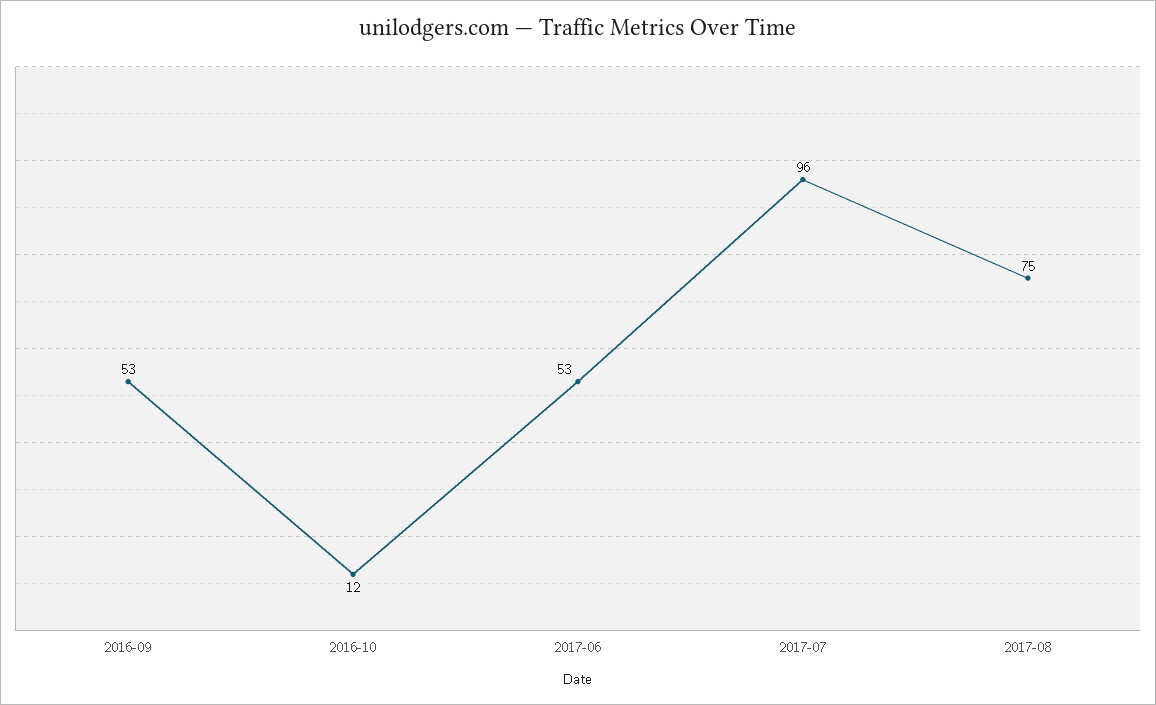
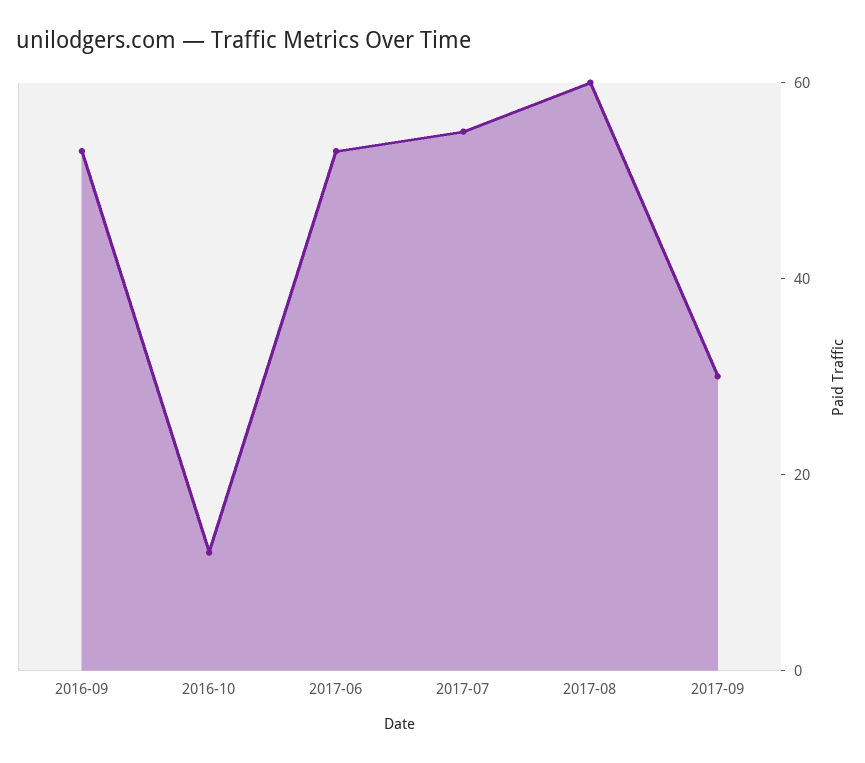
2017-07: 96 -> 55
2017-08: 75 -> 60
2017-09: none -> 30

